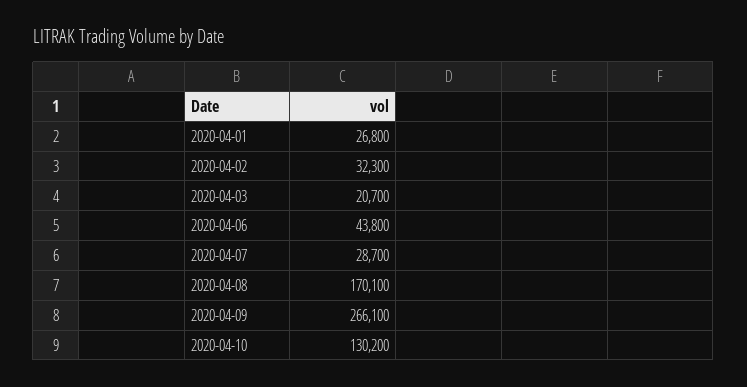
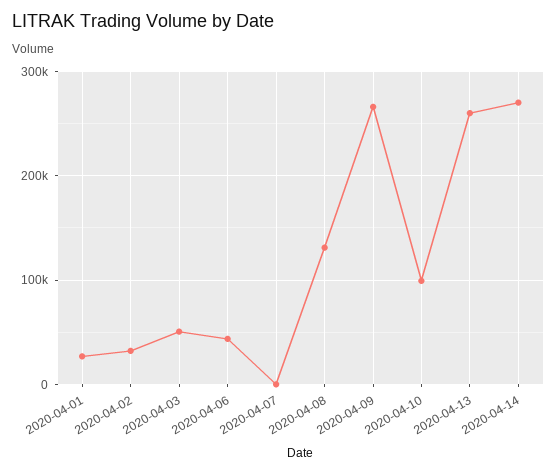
2020-04-03: 20700 -> 50000
2020-04-07: 28700 -> 0
2020-04-08: 170100 -> 130000
2020-04-10: 130200 -> 100000
2020-04-13: none -> 260000
2020-04-14: none -> 270000

